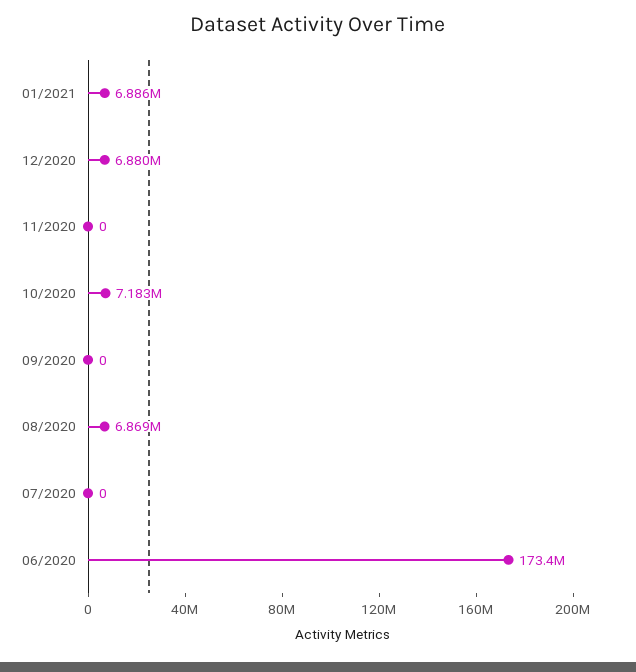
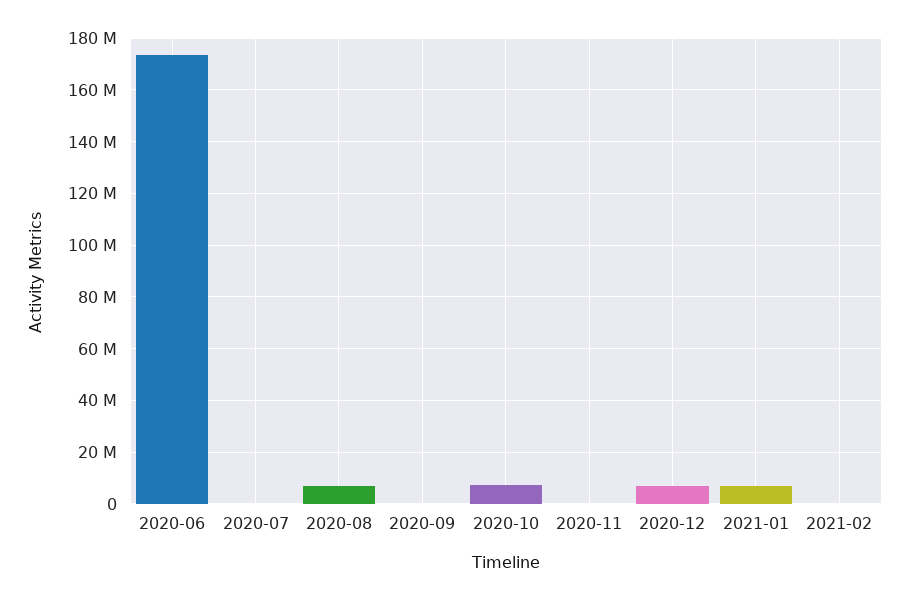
2021-02: none -> 0

